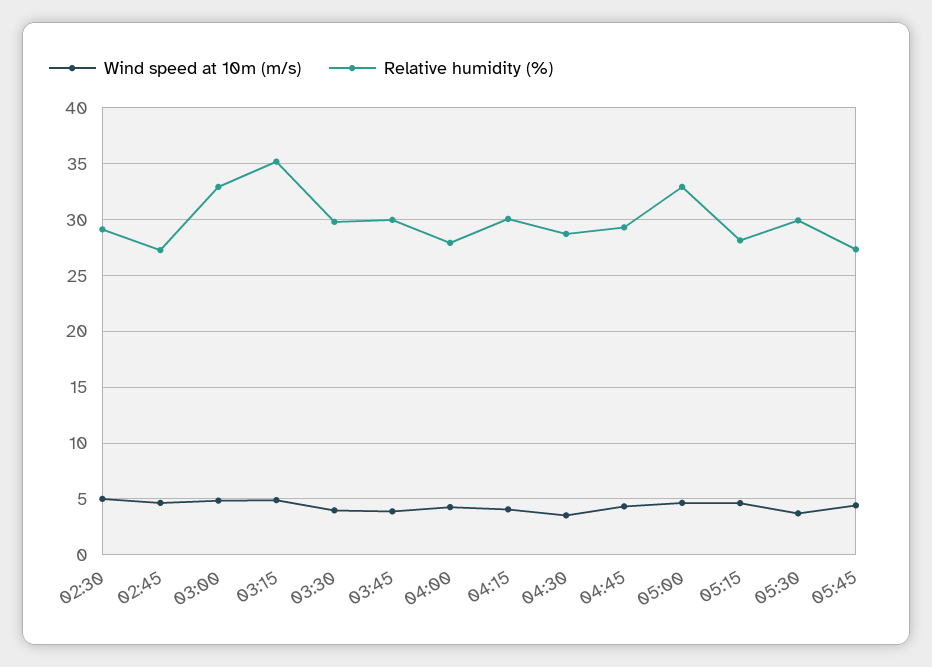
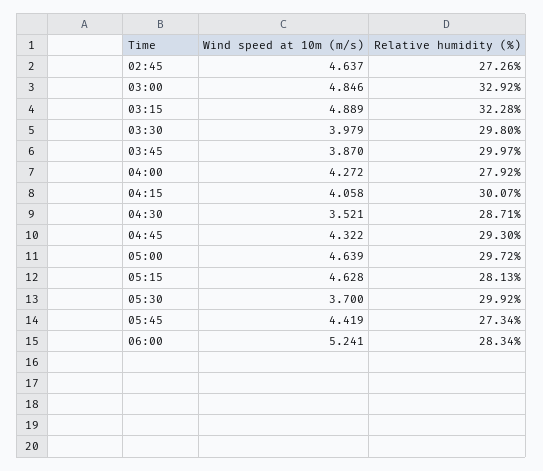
Wind speed at 10m (m/s), 02:30: 5 -> none
Relative humidity (%), 02:30: 29 -> none
Relative humidity (%), 03:15: 35 -> 32.28
Relative humidity (%), 05:00: 33 -> 29.72
Wind speed at 10m (m/s), 06:00: none -> 5.241
Relative humidity (%), 06:00: none -> 28.34

